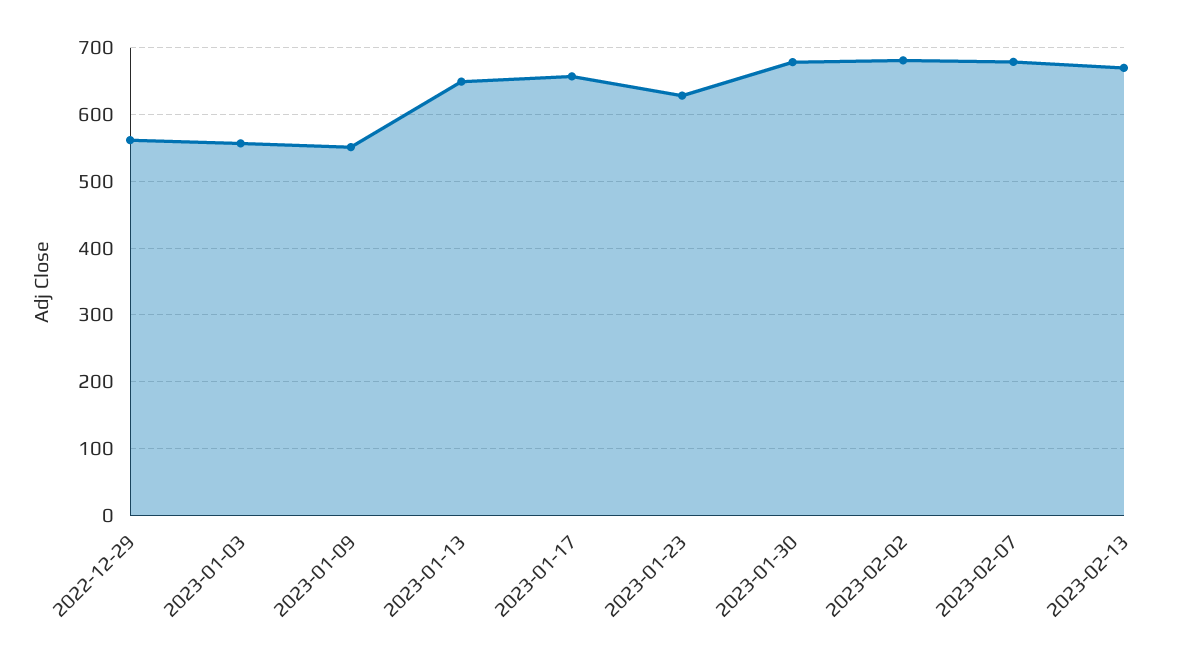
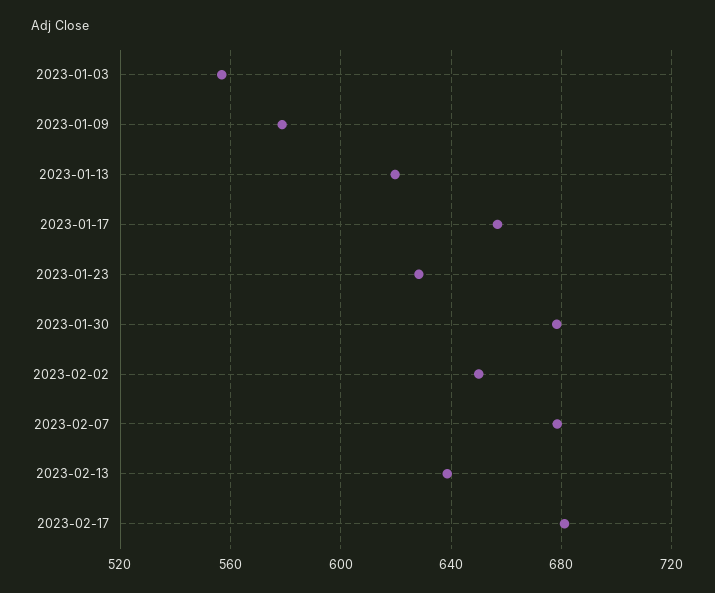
2022-12-29: 560 -> none
2023-01-09: 550 -> 580
2023-01-13: 650 -> 620
2023-02-02: 680 -> 650
2023-02-13: 670 -> 640
2023-02-17: none -> 680

